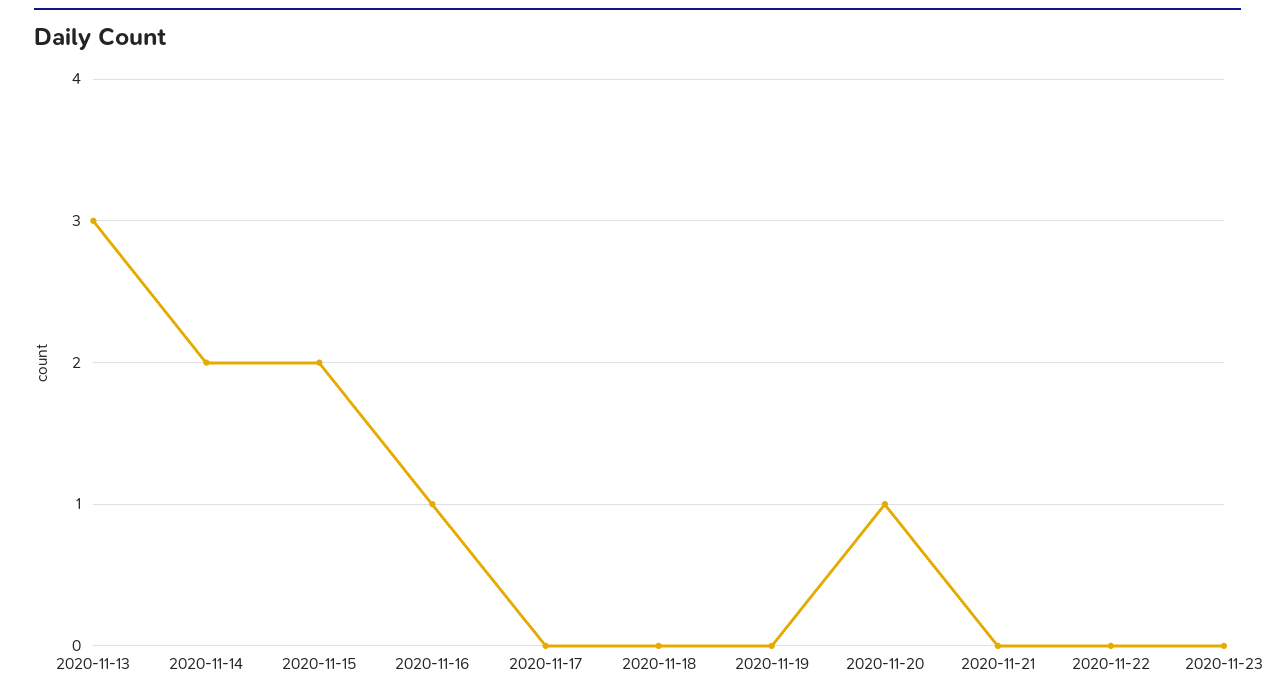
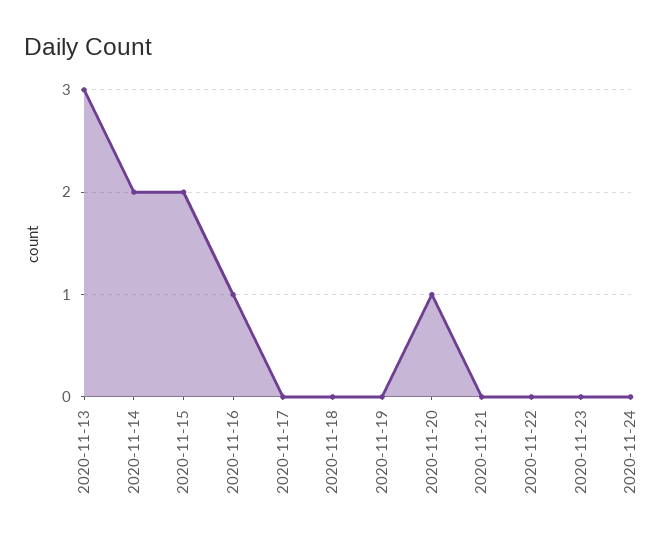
2020-11-24: none -> 0

